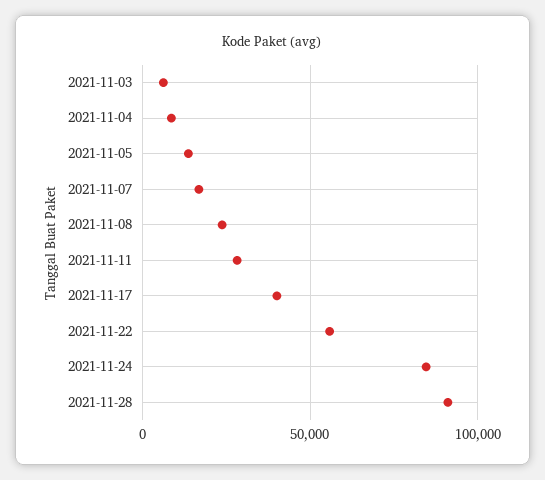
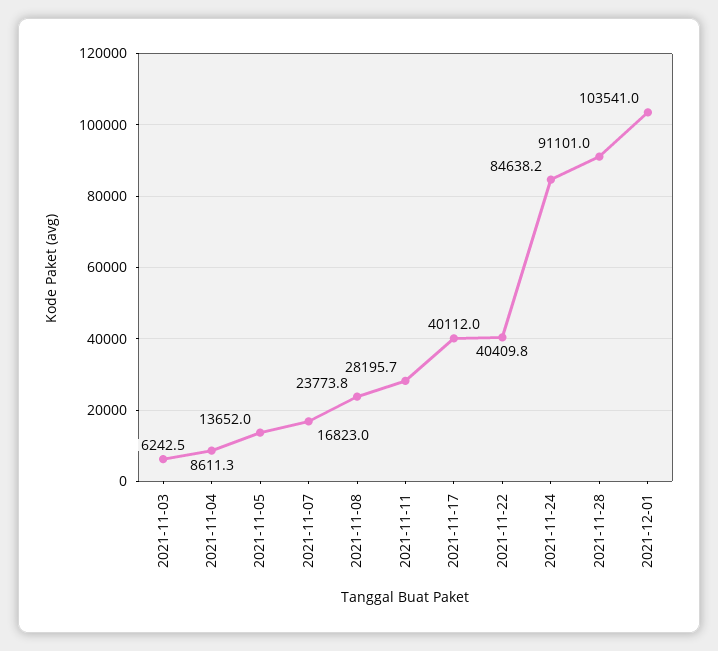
2021-11-22: 55000 -> 40409.8
2021-12-01: none -> 103541

